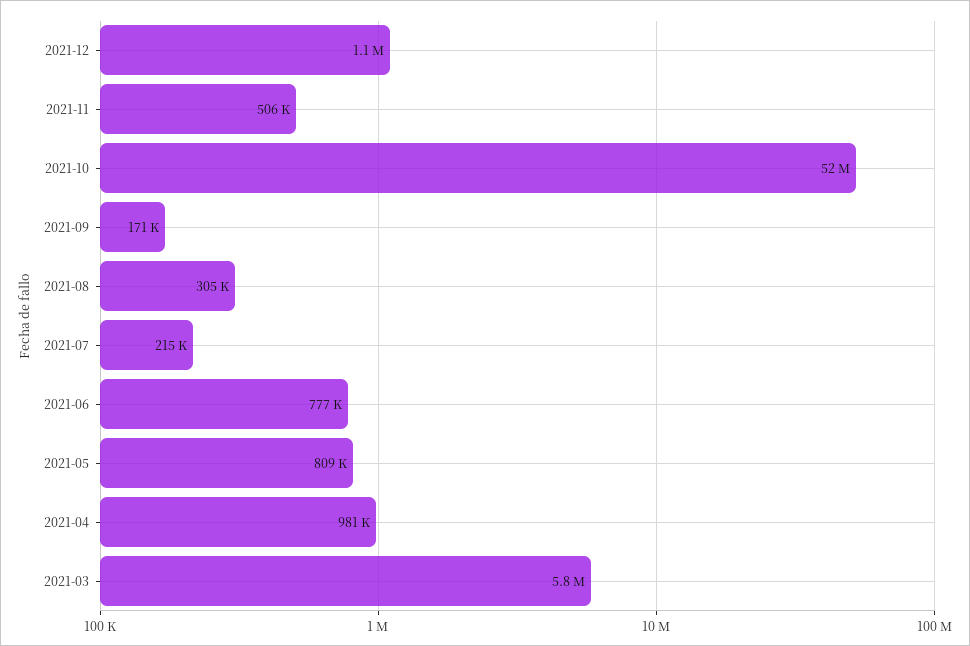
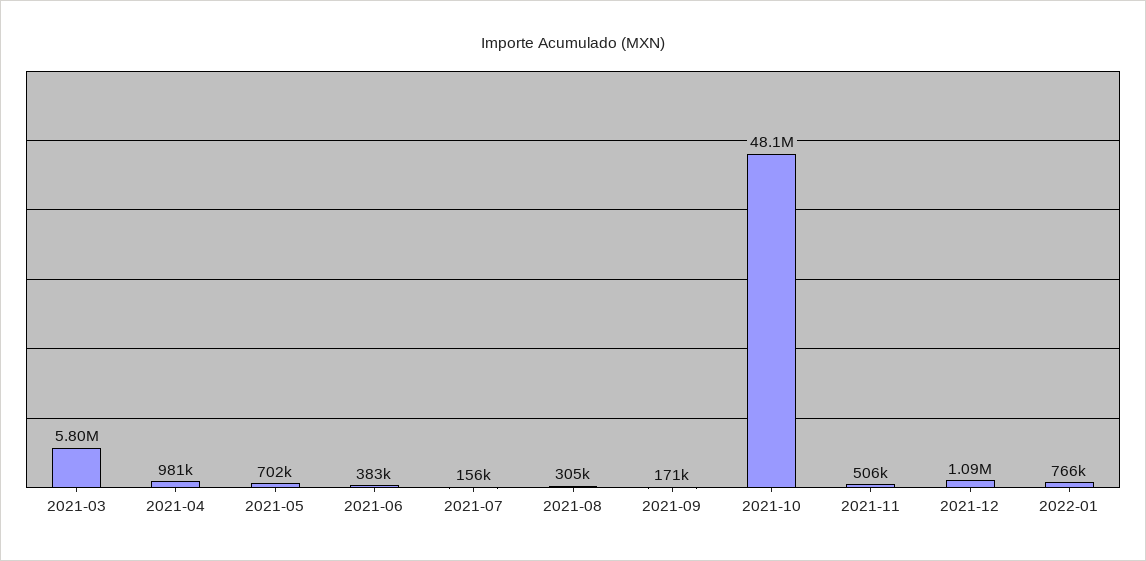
2021-10: 52000000 -> 48100000
2021-07: 215000 -> 156000
2021-06: 777000 -> 383000
2021-05: 809000 -> 702000
2022-01: none -> 766000

